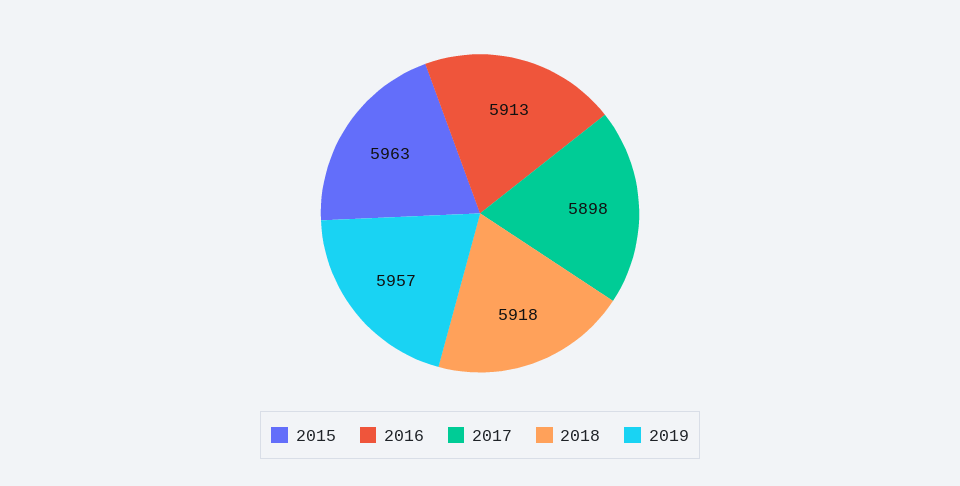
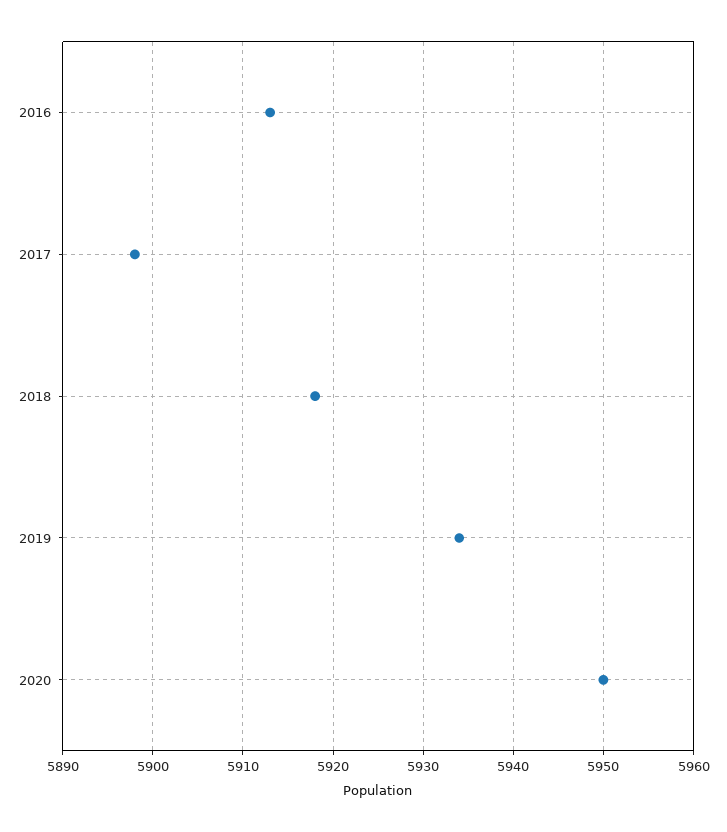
2015: 5963 -> none
2019: 5957 -> 5934
2020: none -> 5950

